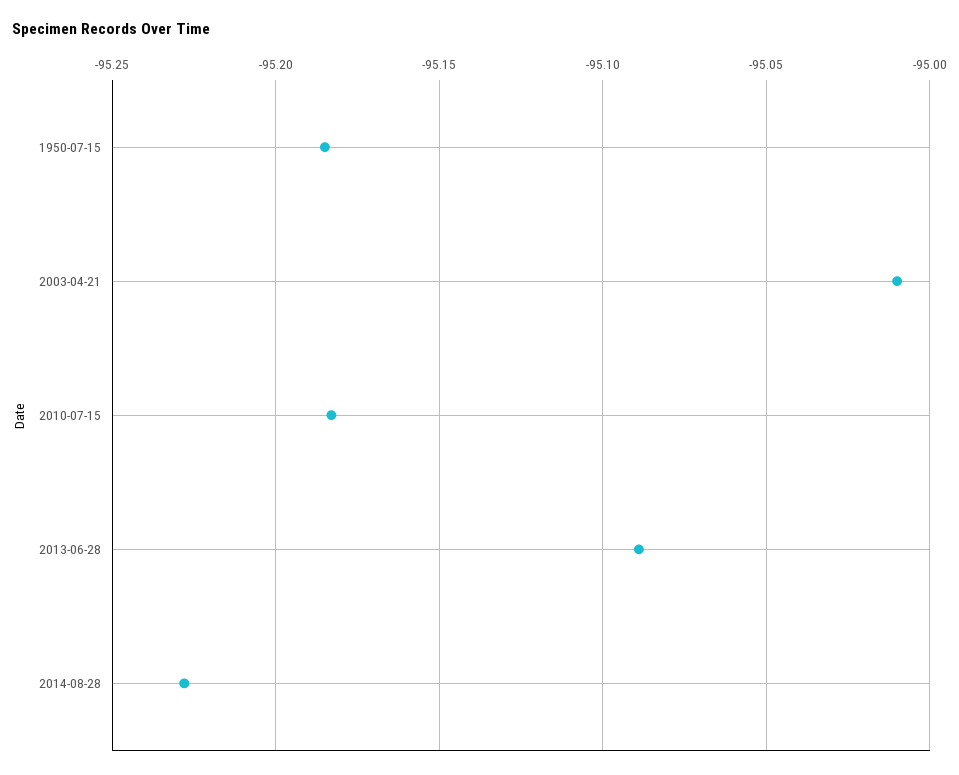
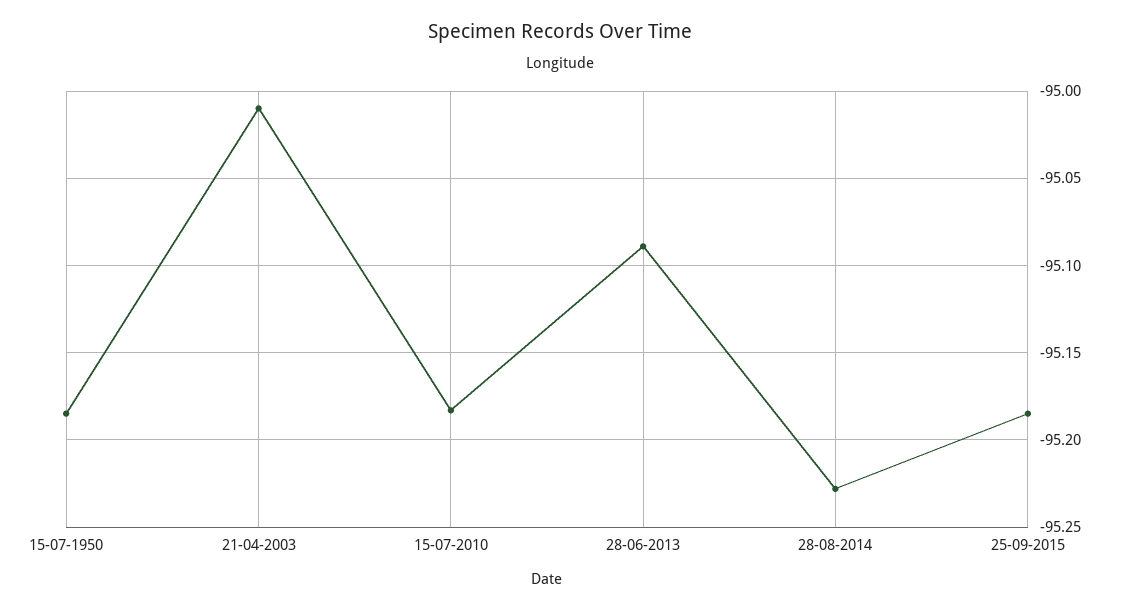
25-09-2015: none -> -95.185

